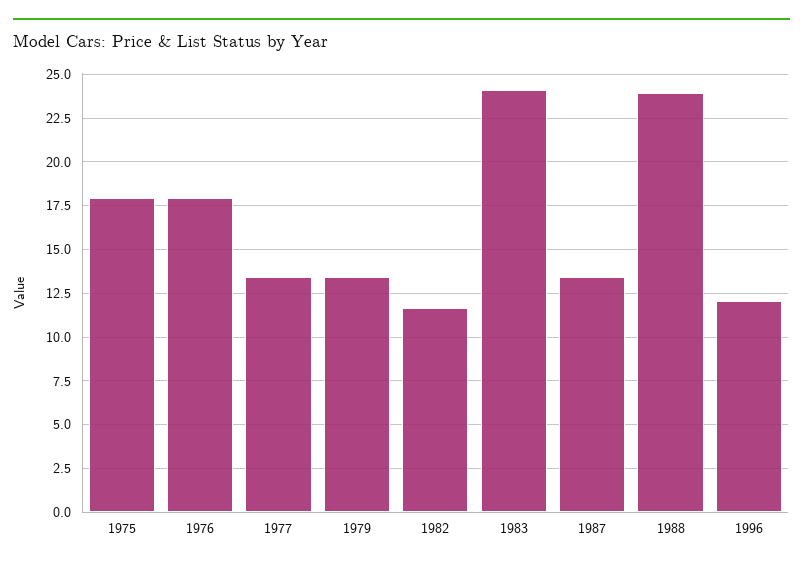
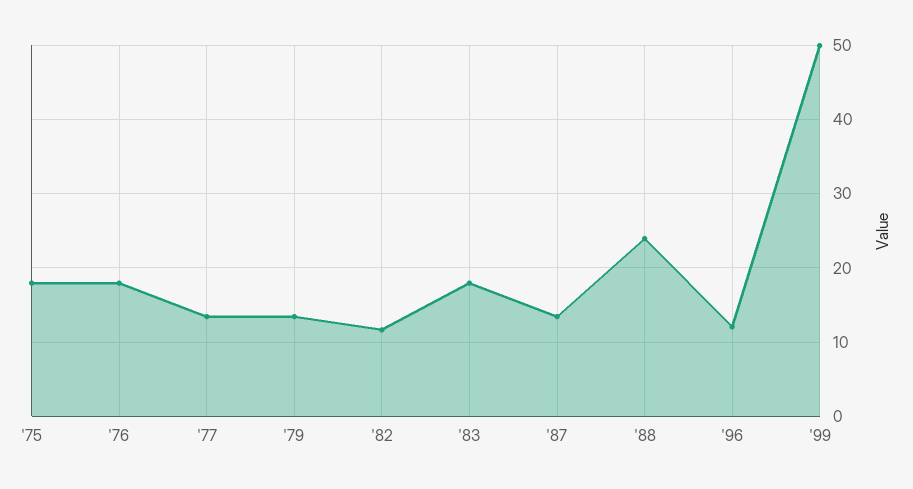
1983: 24 -> 18
'99: none -> 50

